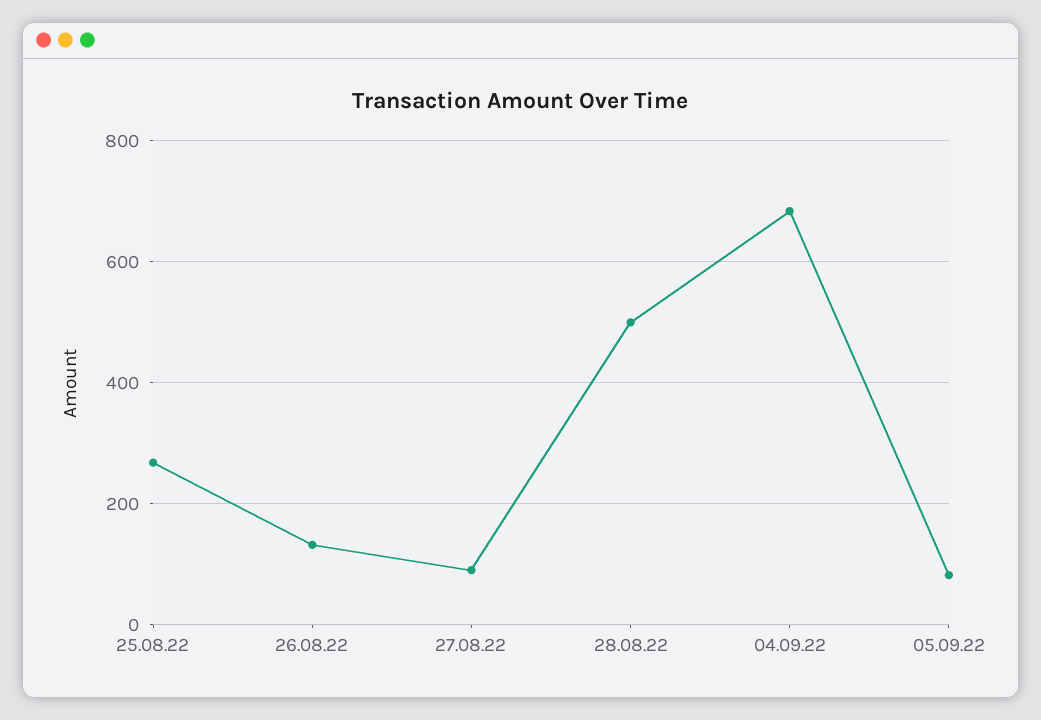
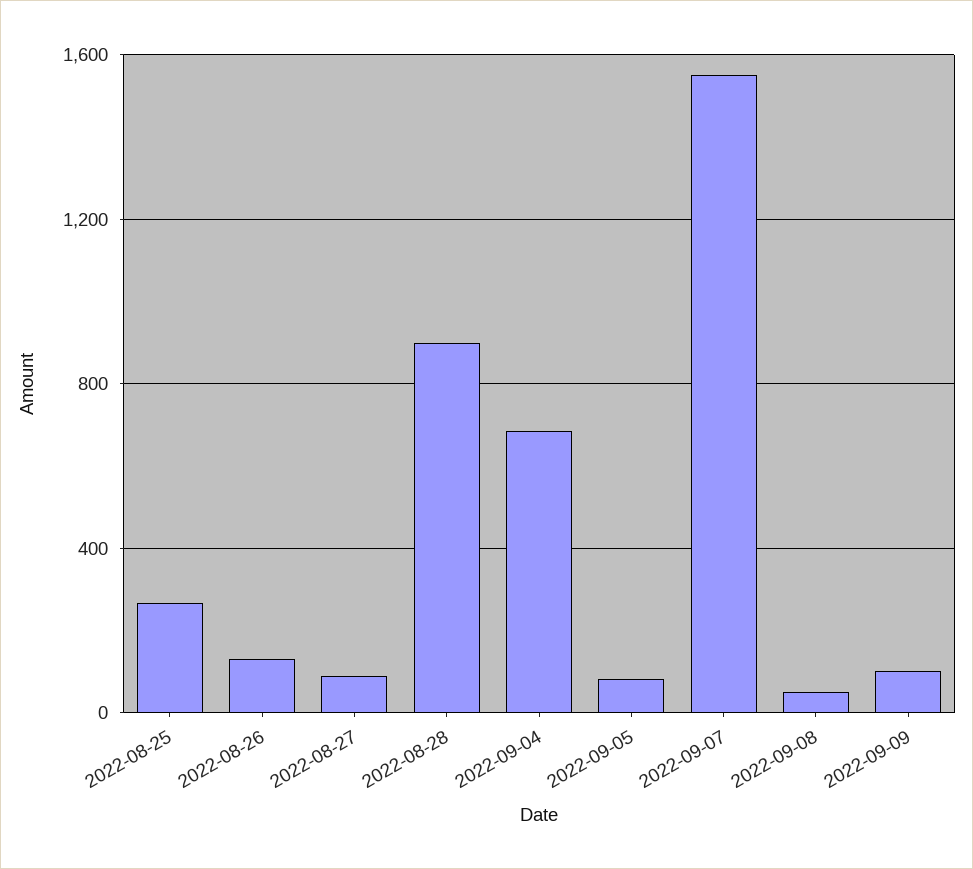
28.08.22: 500 -> 900
2022-09-07: none -> 1550
2022-09-08: none -> 50
2022-09-09: none -> 100

